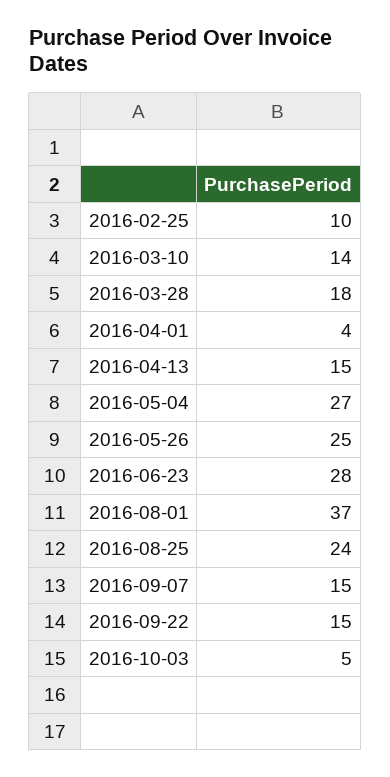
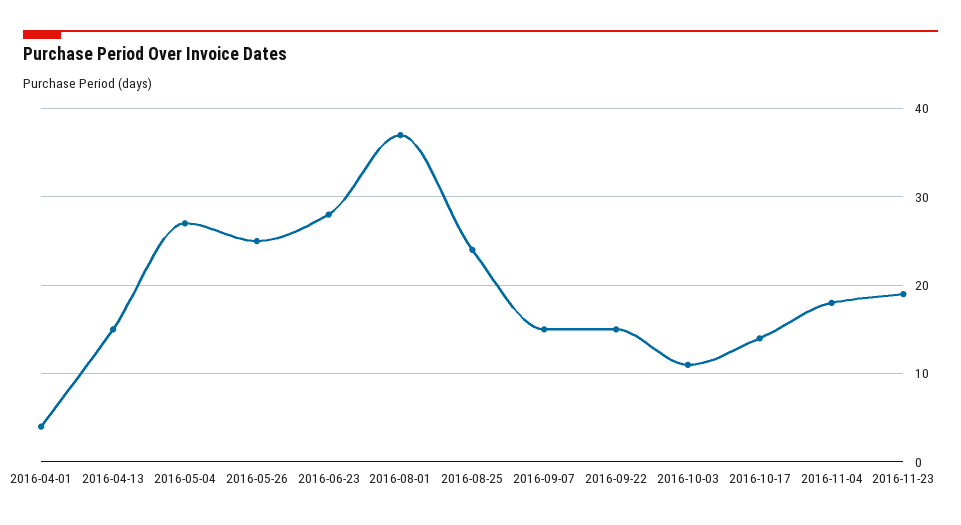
2016-02-25: 10 -> none
2016-03-10: 14 -> none
2016-03-28: 18 -> none
2016-10-03: 5 -> 11
2016-10-17: none -> 14
2016-11-04: none -> 18
2016-11-23: none -> 19

